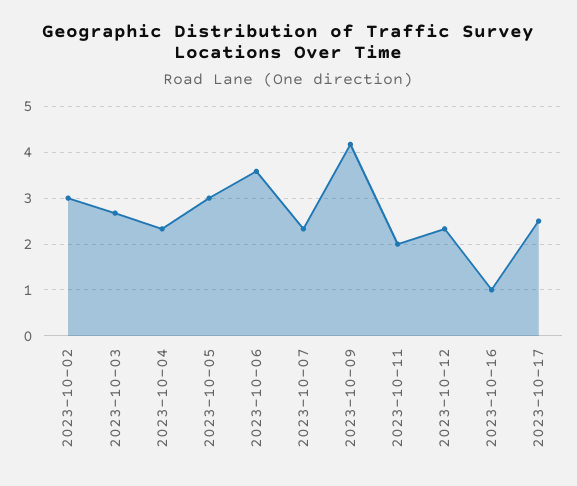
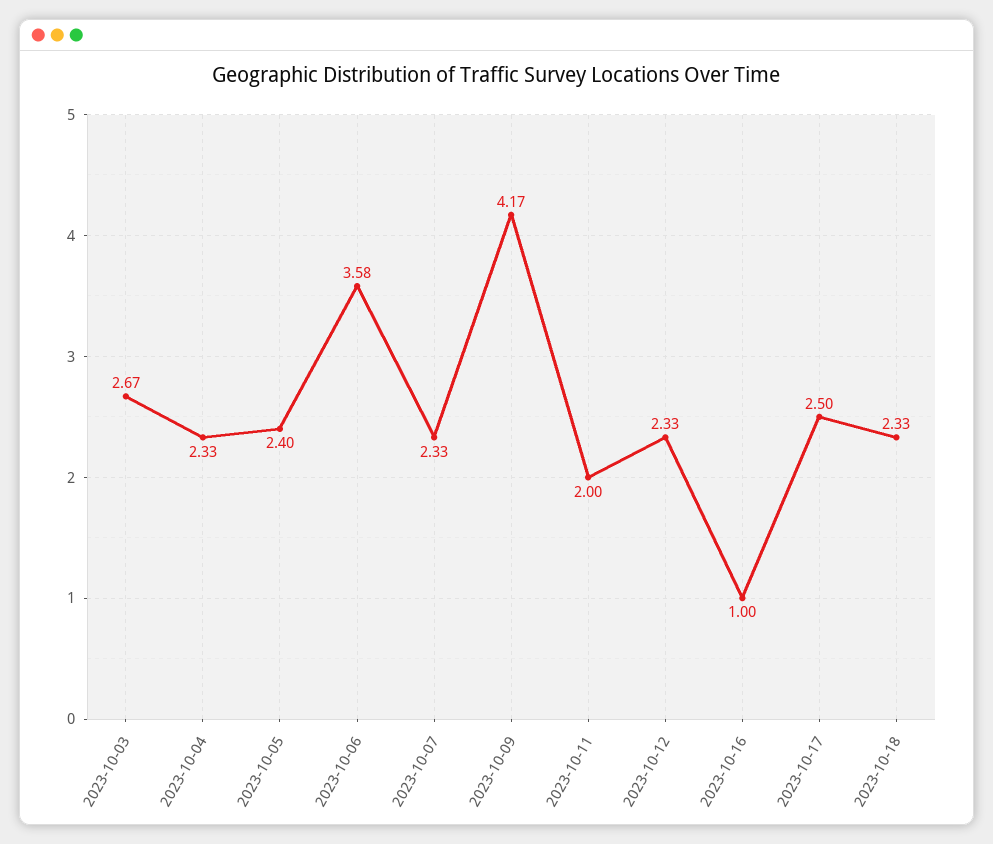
2023-10-02: 3 -> none
2023-10-05: 3 -> 2.4
2023-10-18: none -> 2.33

